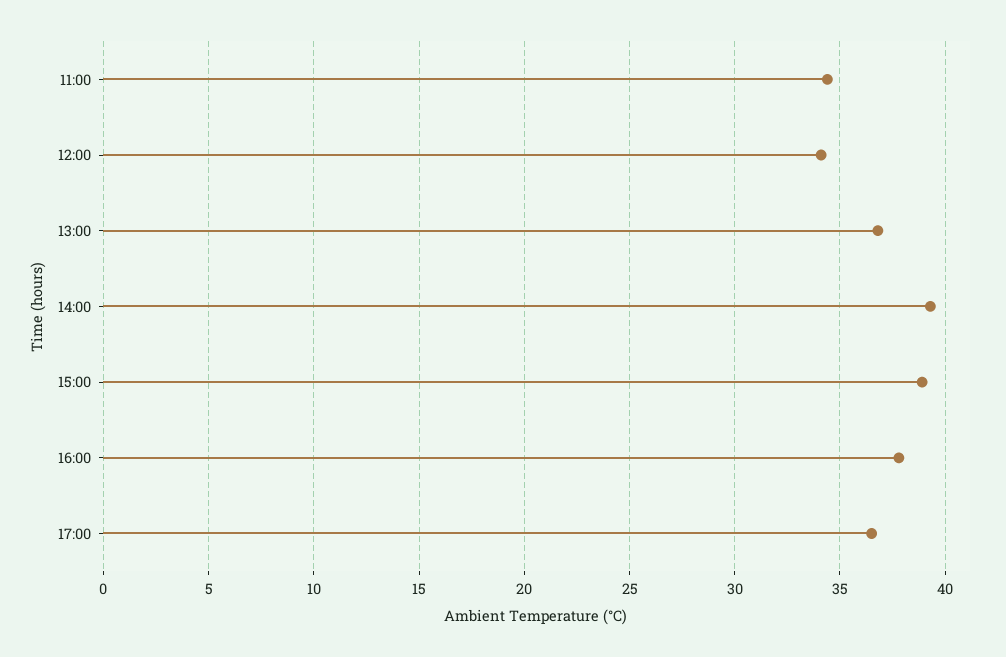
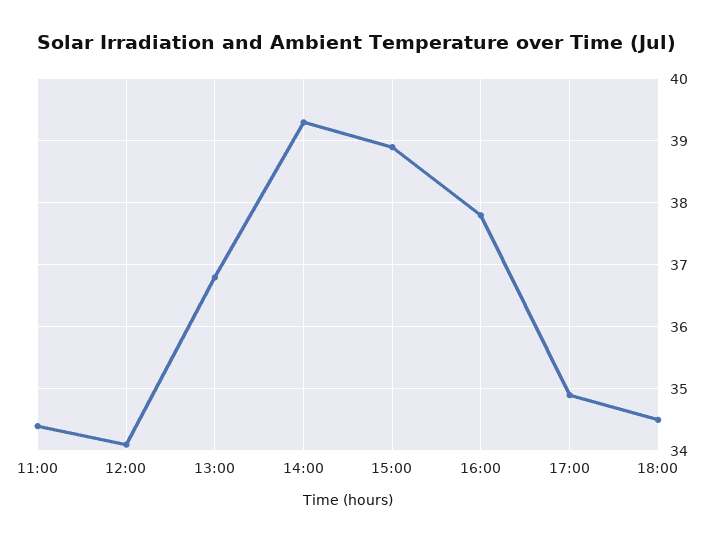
17:00: 36.5 -> 34.9
18:00: none -> 34.5

